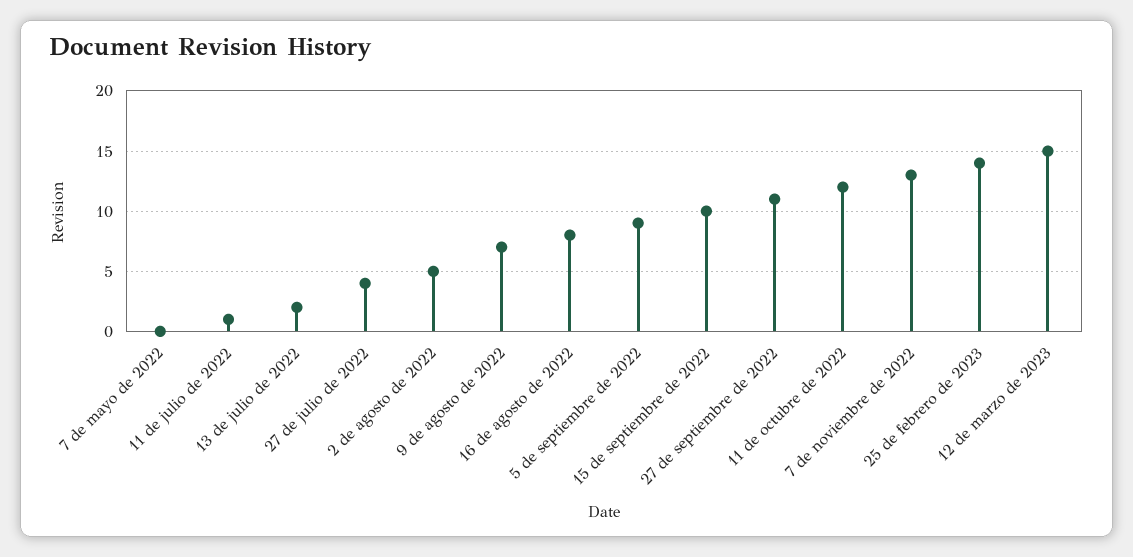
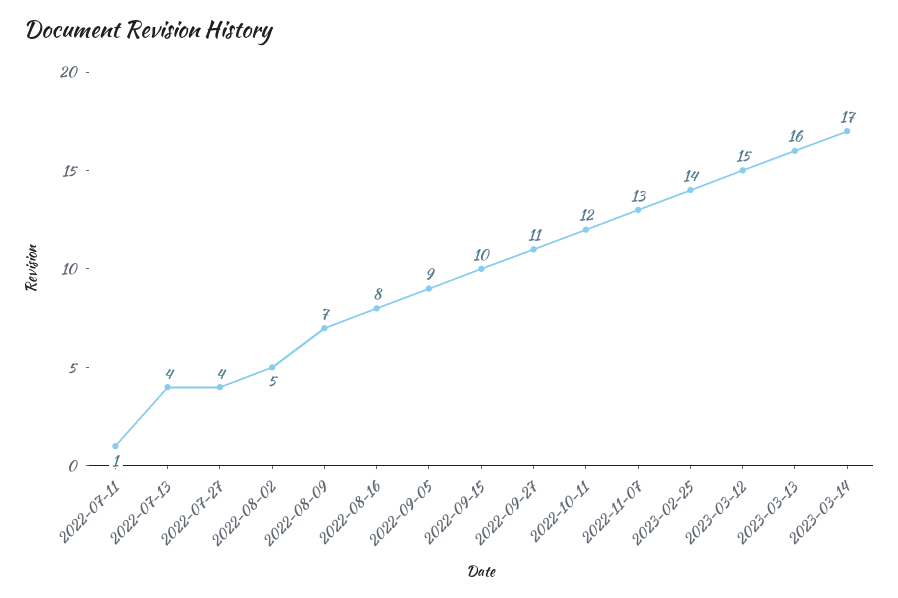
7 de mayo de 2022: 0 -> none
13 de julio de 2022: 2 -> 4
2023-03-13: none -> 16
2023-03-14: none -> 17

